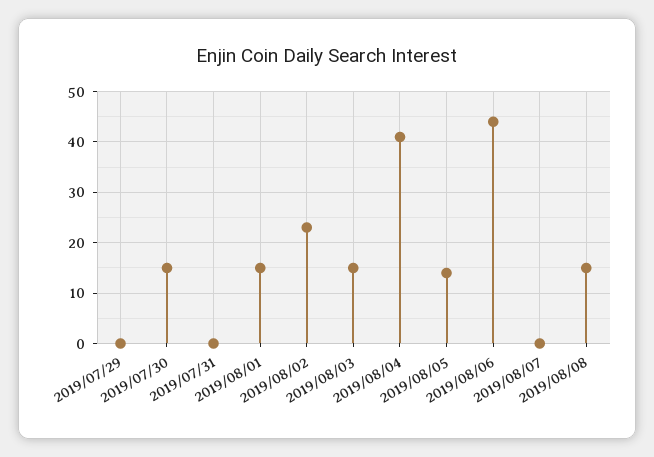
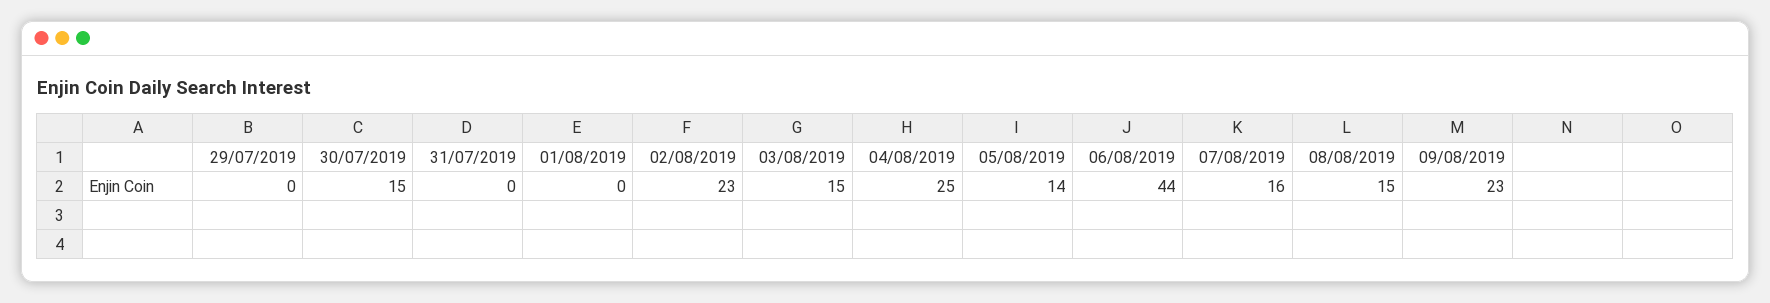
2019/08/01: 15 -> 0
2019/08/04: 40 -> 25
2019/08/07: 0 -> 16
09/08/2019: none -> 23

